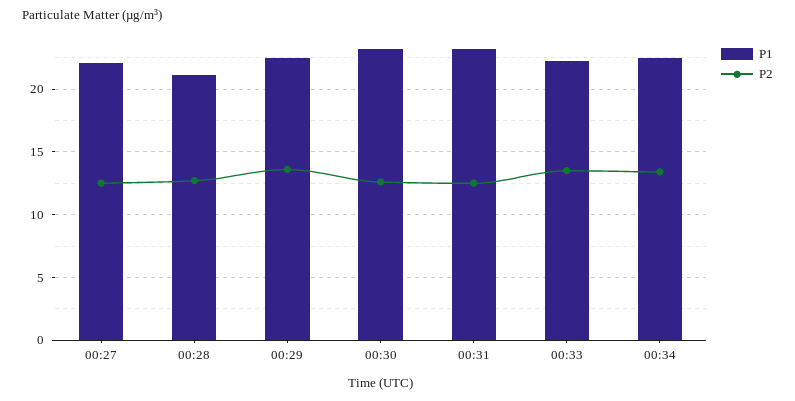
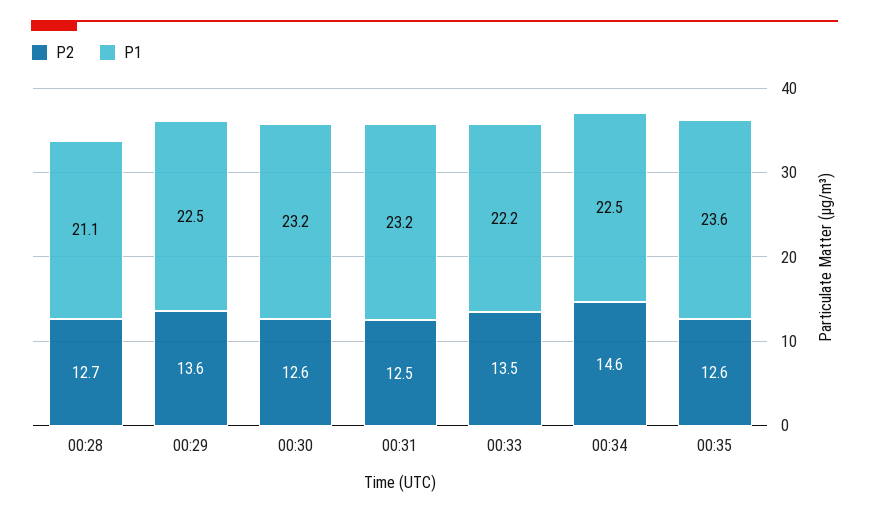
P1, 00:27: 22 -> none
P2, 00:27: 12.5 -> none
P2, 00:34: 13.5 -> 14.6
P2, 00:35: none -> 12.6
P1, 00:35: none -> 23.6

